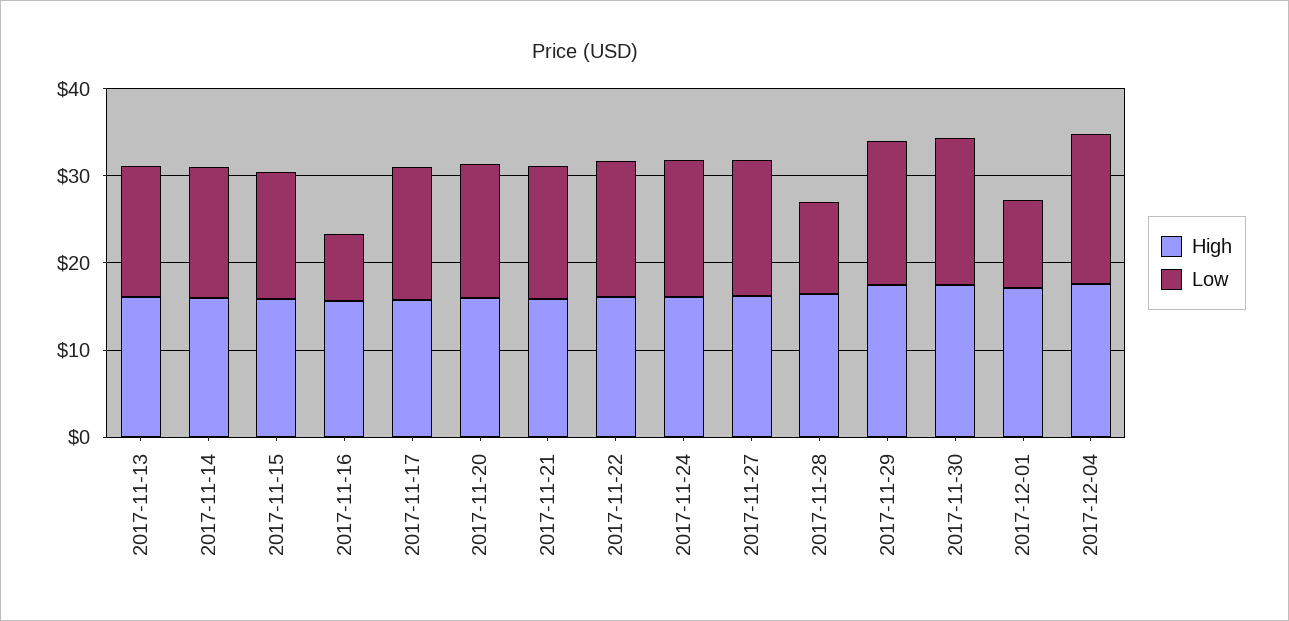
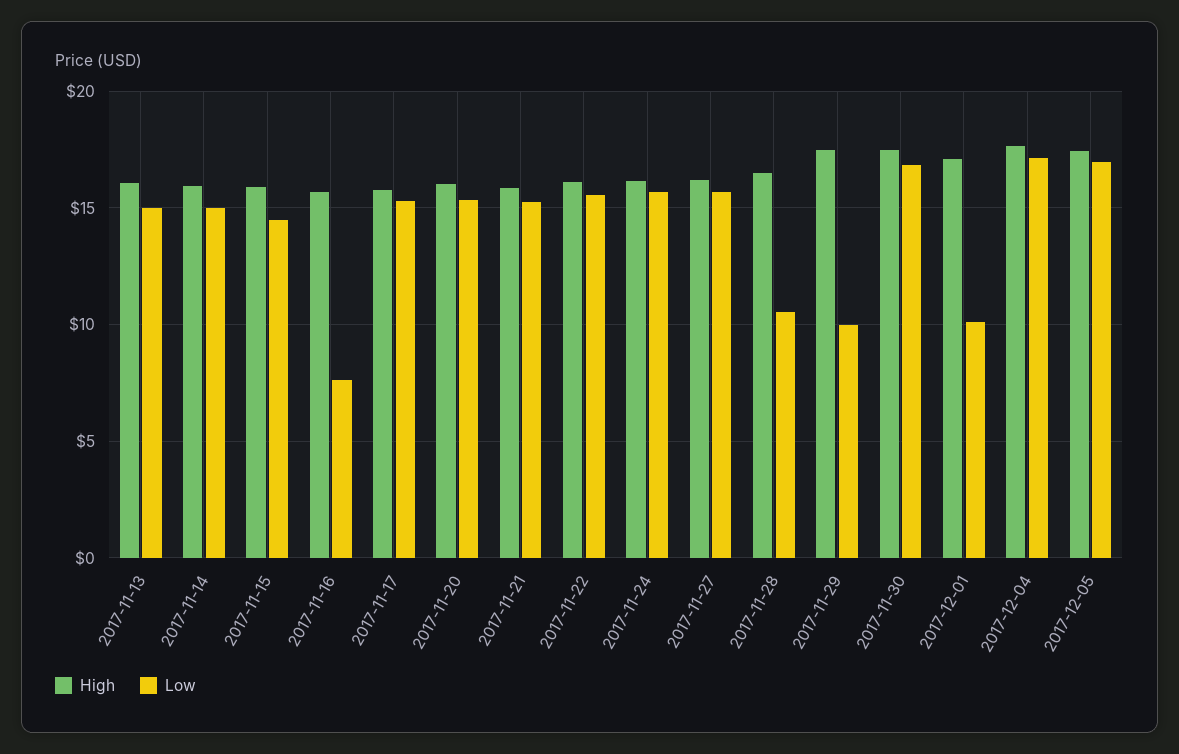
Low, 2017-11-29: 16 -> 10
High, 2017-12-05: none -> 17.5
Low, 2017-12-05: none -> 17

